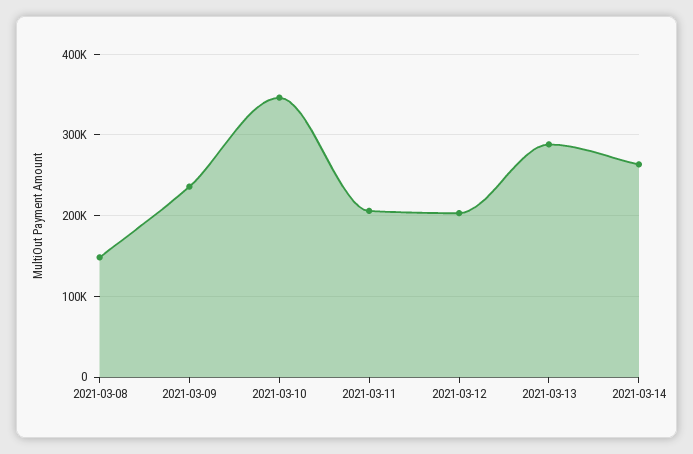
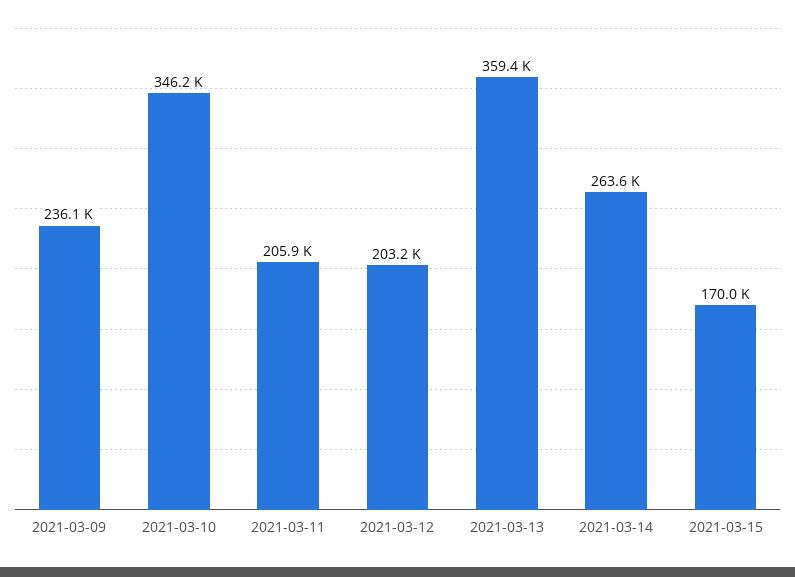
2021-03-08: 150000 -> none
2021-03-13: 290000 -> 359400
2021-03-15: none -> 170000

